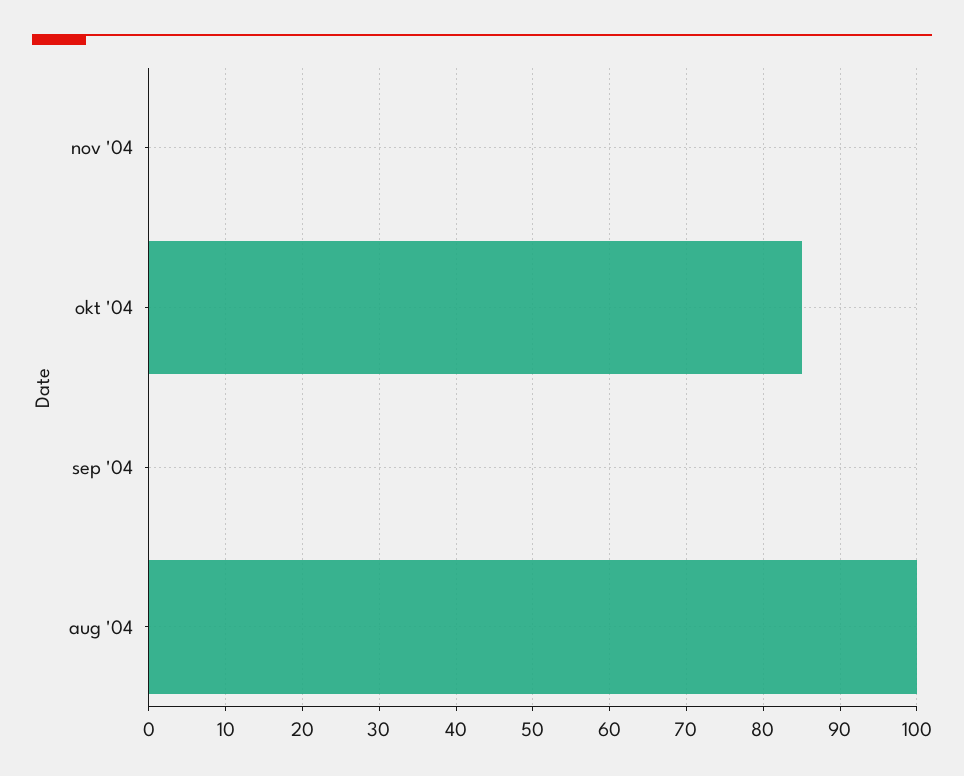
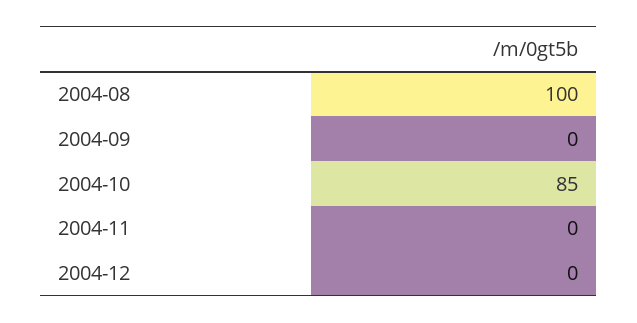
2004-12: none -> 0

